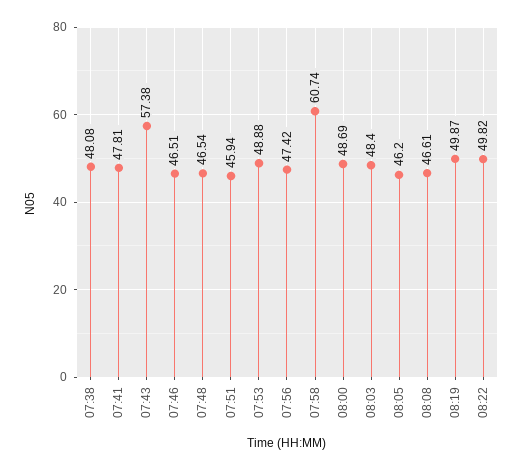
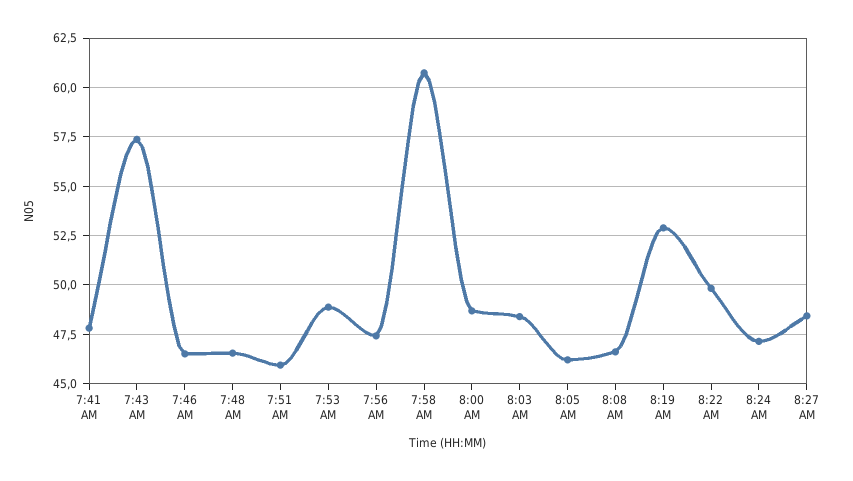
07:38: 48.08 -> none
08:19: 49.87 -> 53
8:24 AM: none -> 47
8:27 AM: none -> 48.5

